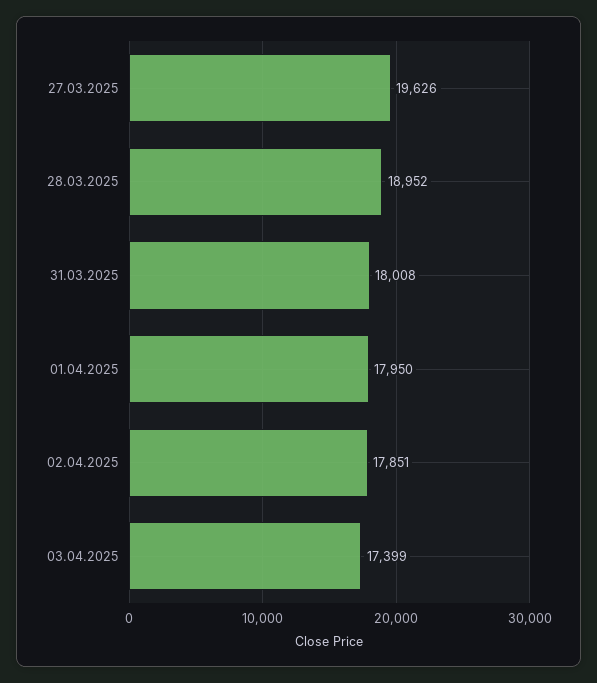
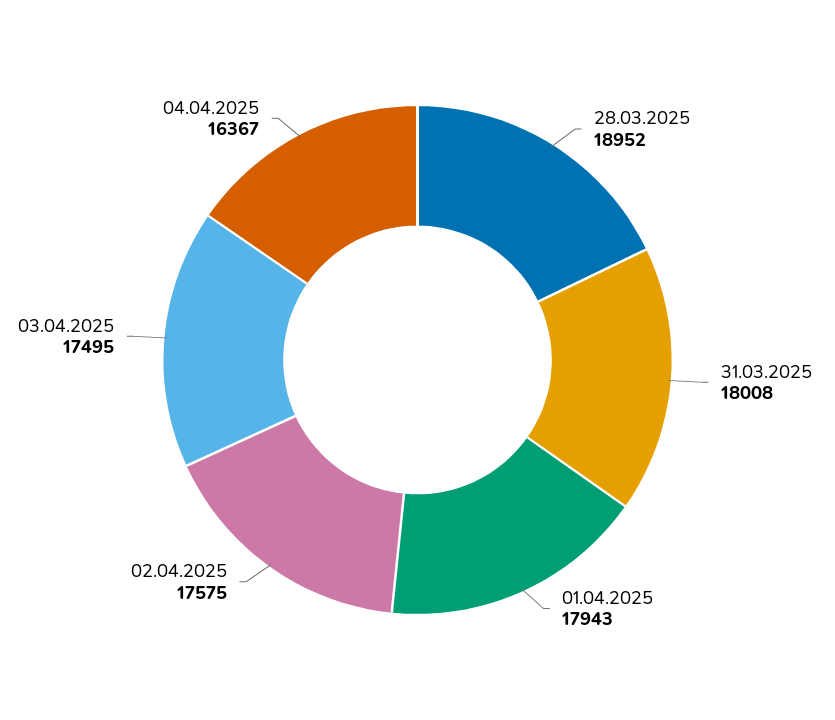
27.03.2025: 19626 -> none
01.04.2025: 17950 -> 17943
02.04.2025: 17851 -> 17575
03.04.2025: 17399 -> 17495
04.04.2025: none -> 16367

